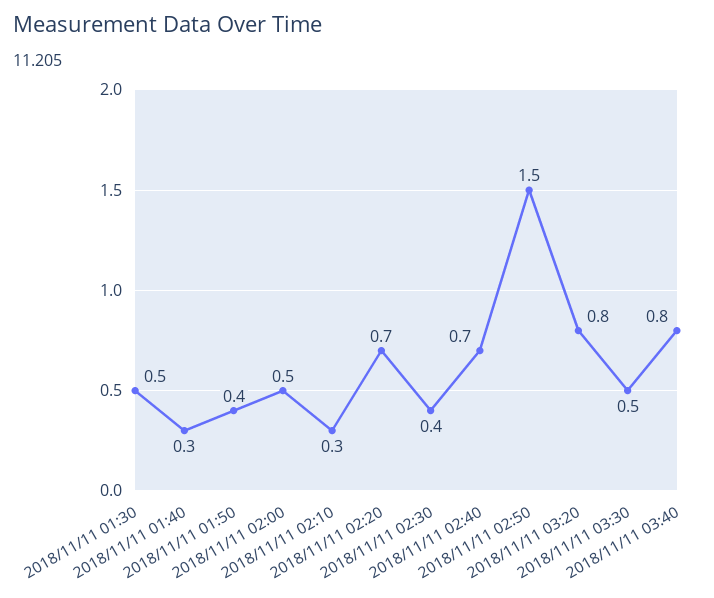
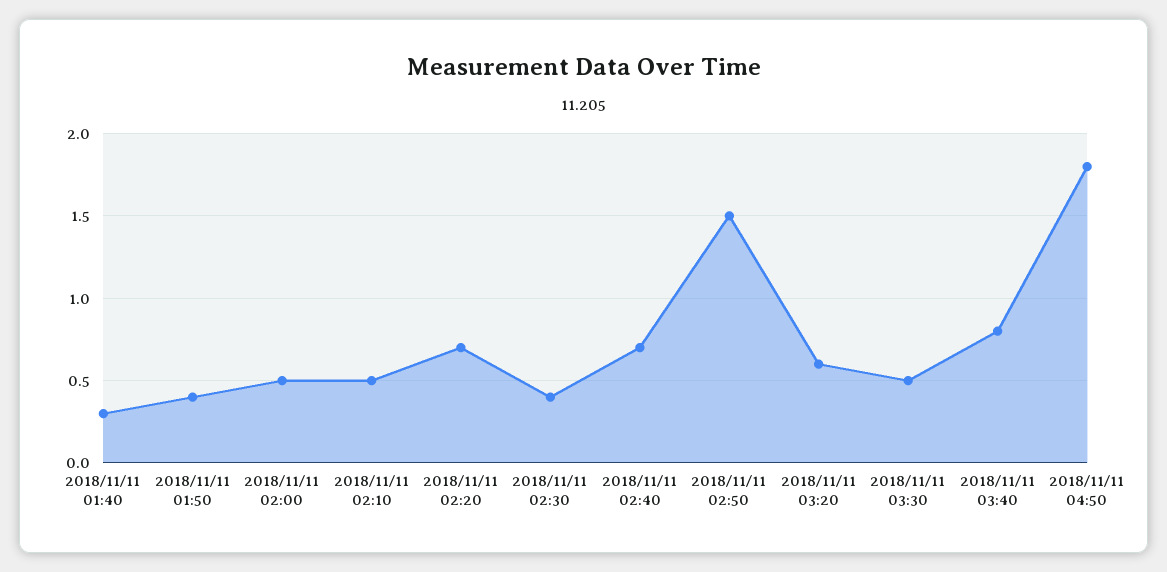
2018/11/11 01:30: 0.5 -> none
2018/11/11 02:10: 0.3 -> 0.5
2018/11/11 03:20: 0.8 -> 0.6
2018/11/11 04:50: none -> 1.8

